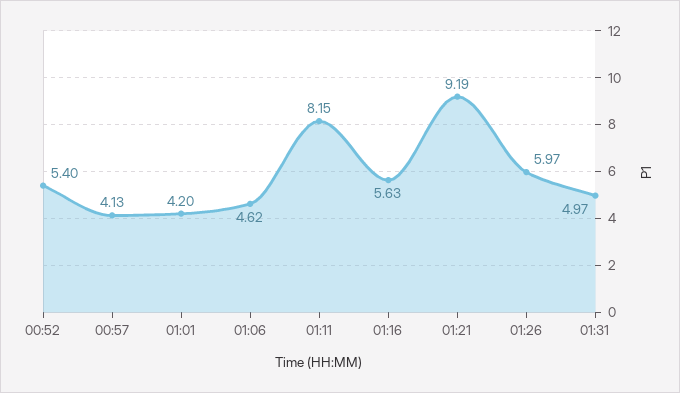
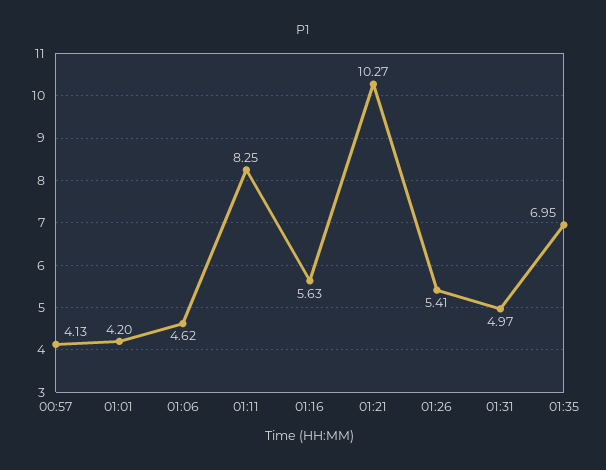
00:52: 5.4 -> none
01:11: 8.15 -> 8.25
01:21: 9.19 -> 10.27
01:26: 5.97 -> 5.41
01:35: none -> 6.95

